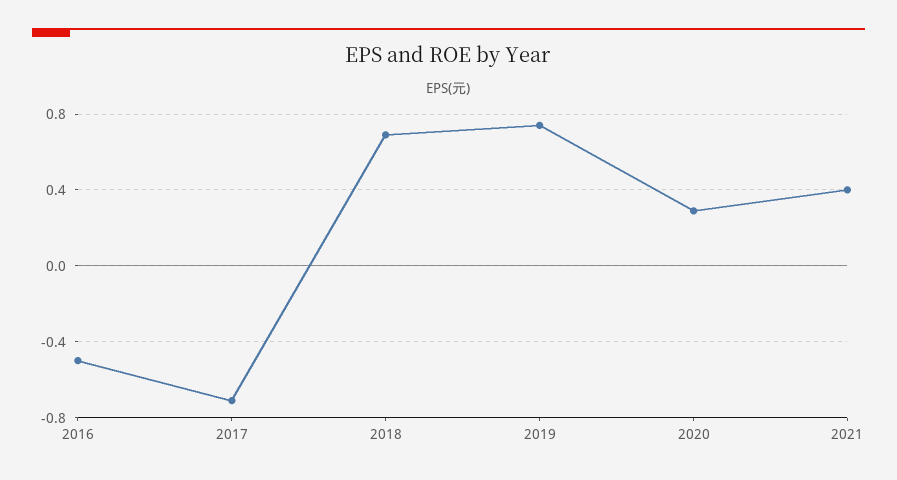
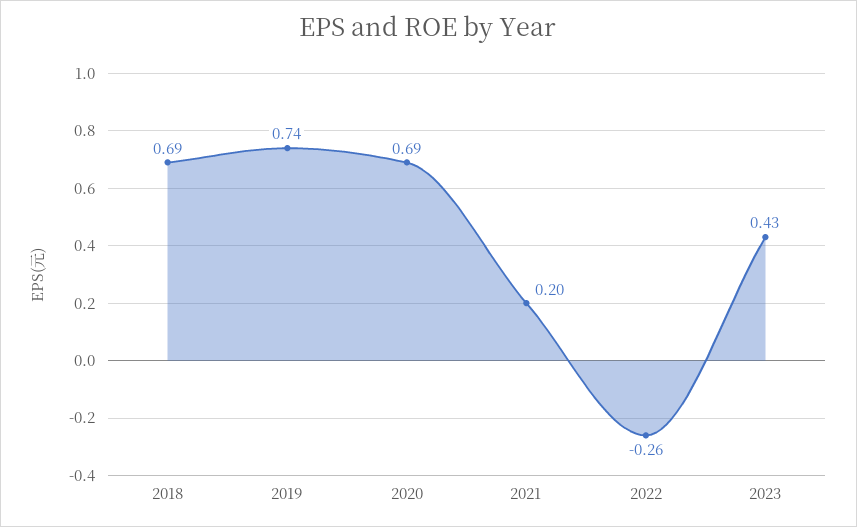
2016: -0.5 -> none
2017: -0.7 -> none
2020: 0.3 -> 0.69
2021: 0.4 -> 0.2
2022: none -> -0.26
2023: none -> 0.43

